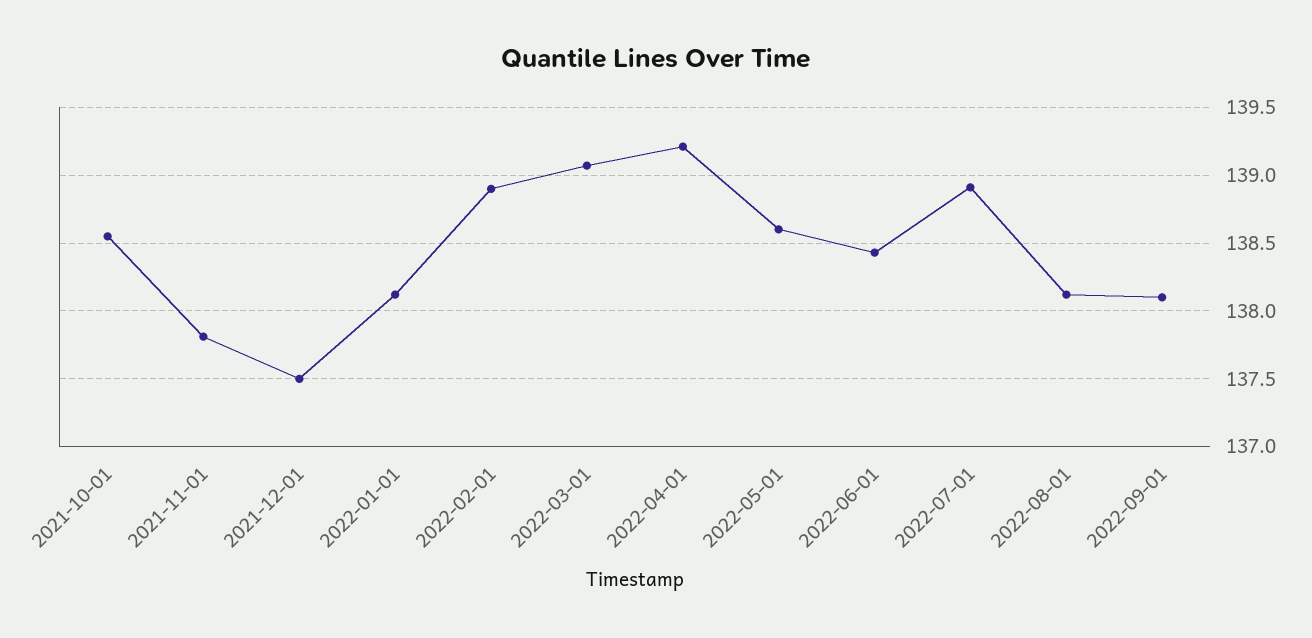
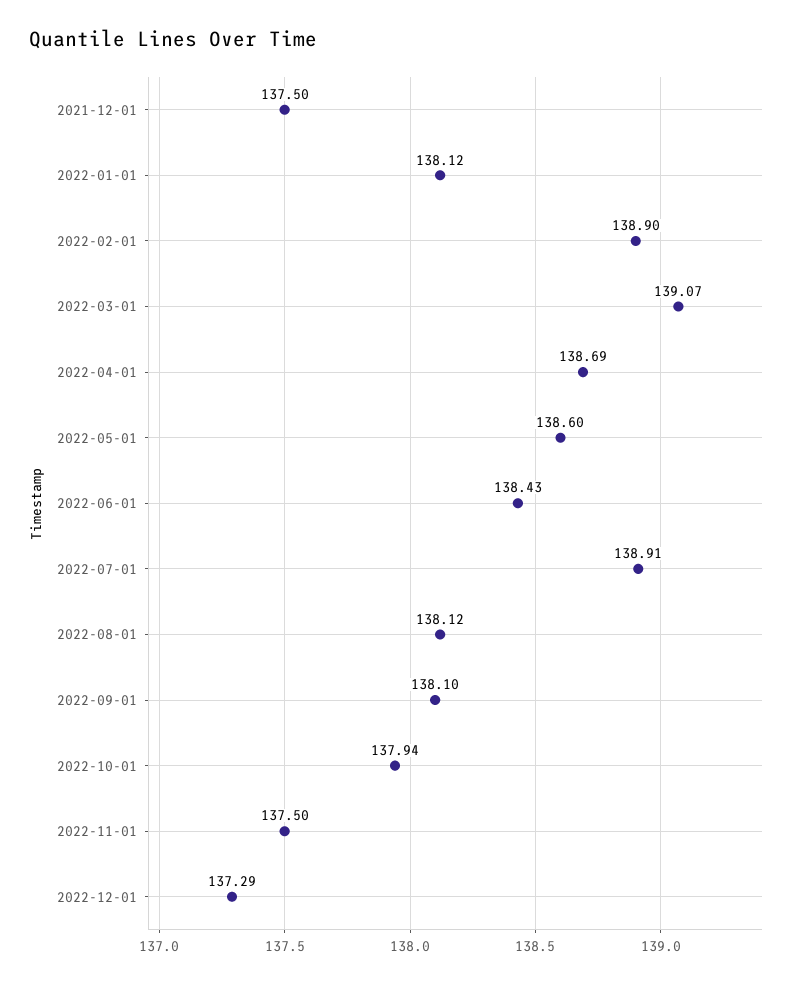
2021-10-01: 138.55 -> none
2021-11-01: 137.8 -> none
2022-04-01: 139.2 -> 138.69
2022-10-01: none -> 137.94
2022-11-01: none -> 137.5
2022-12-01: none -> 137.29

